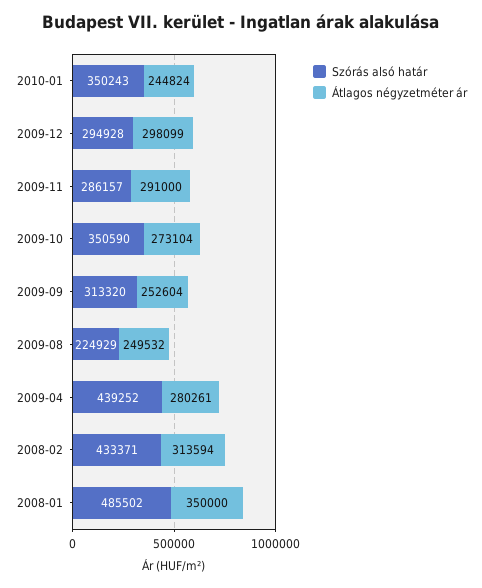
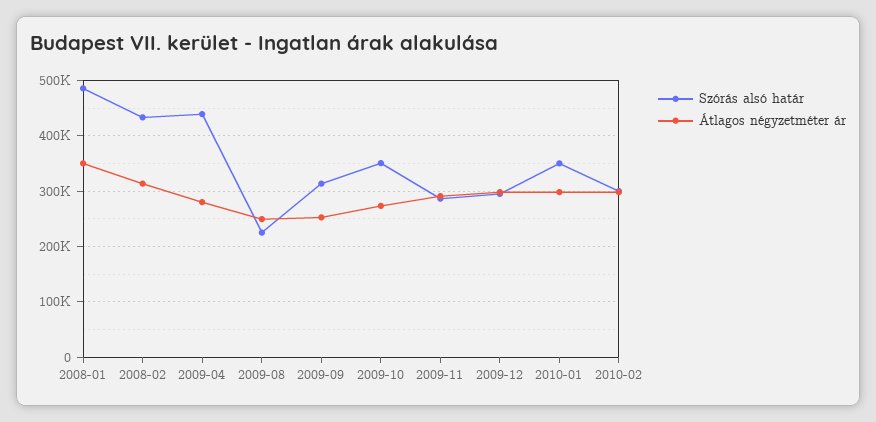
Átlagos négyzetméter ár, 2010-01: 244824 -> 300000
Szórás alsó határ, 2010-02: none -> 300000
Átlagos négyzetméter ár, 2010-02: none -> 300000

